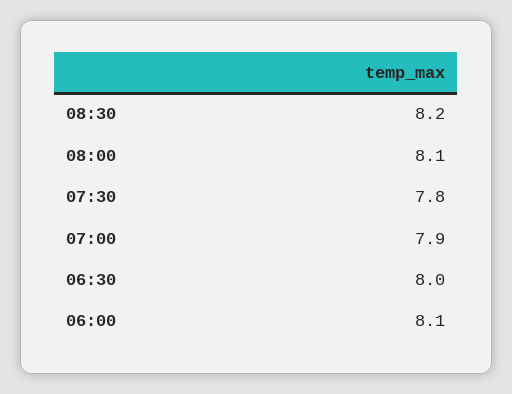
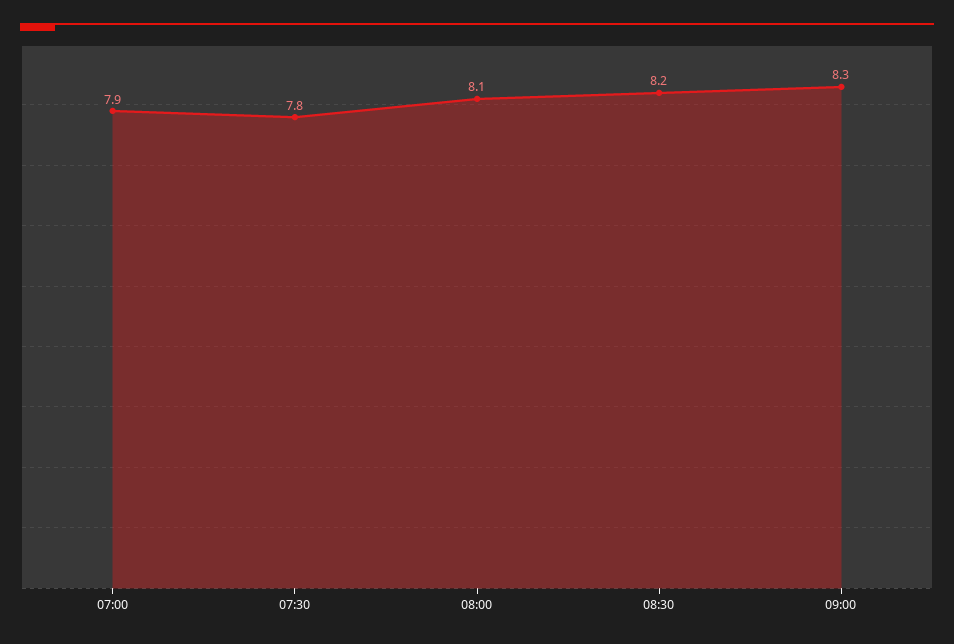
06:30: 8 -> none
06:00: 8.1 -> none
09:00: none -> 8.3

